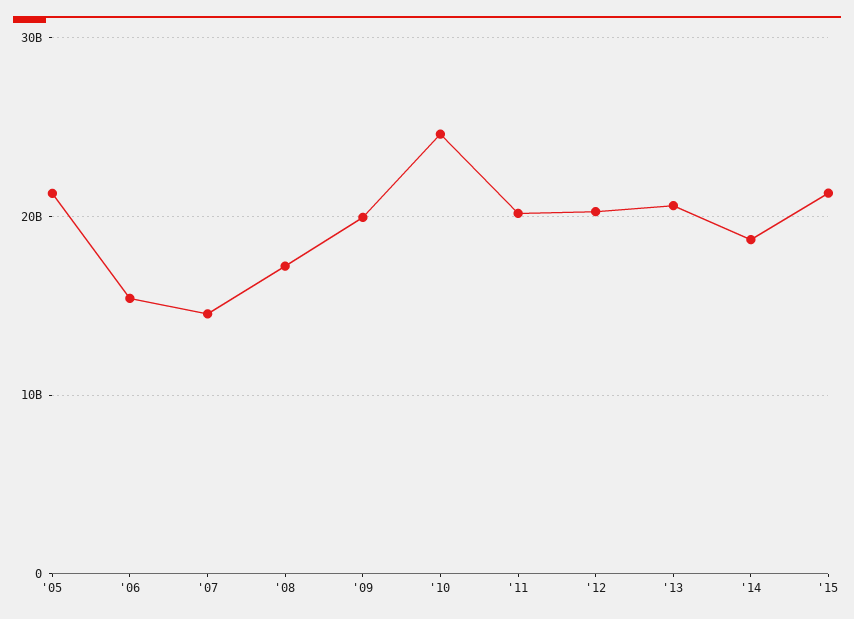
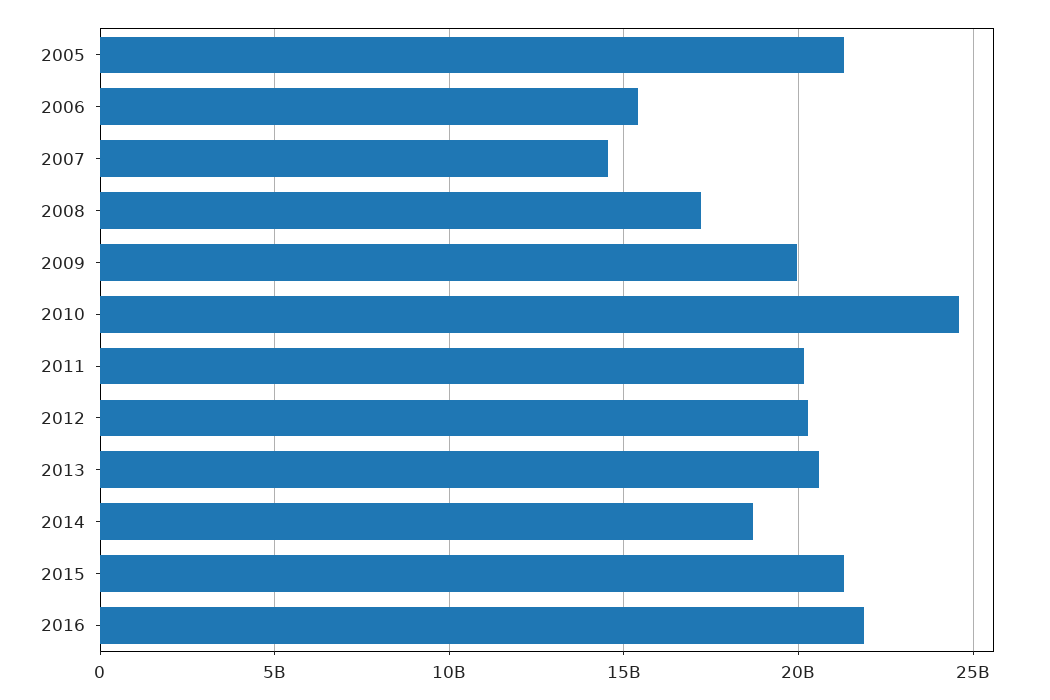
2016: none -> 22000000000

